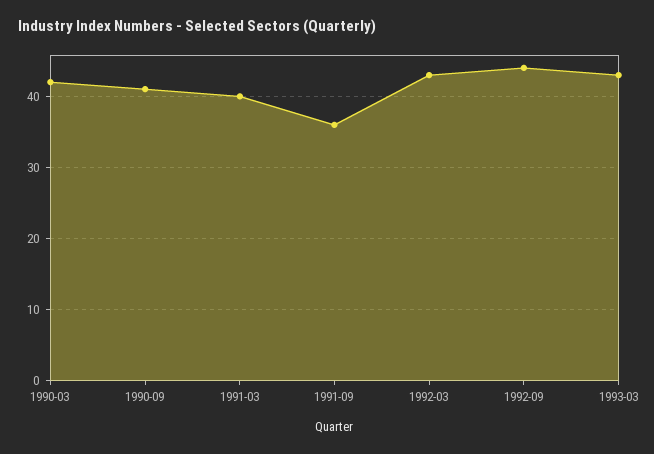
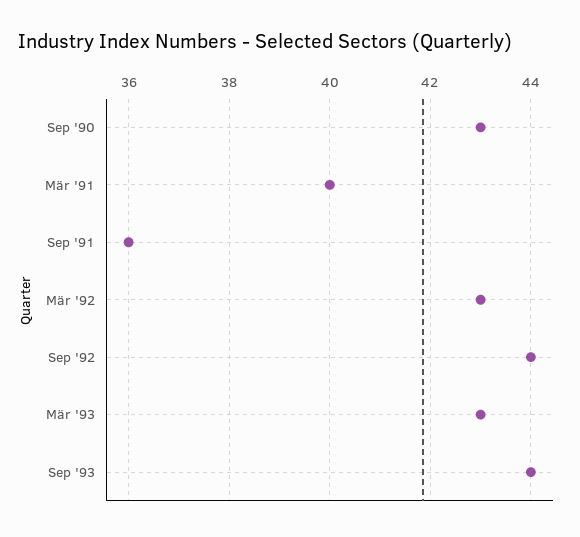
1990-03: 42 -> none
1990-09: 41 -> 43
Sep '93: none -> 44

